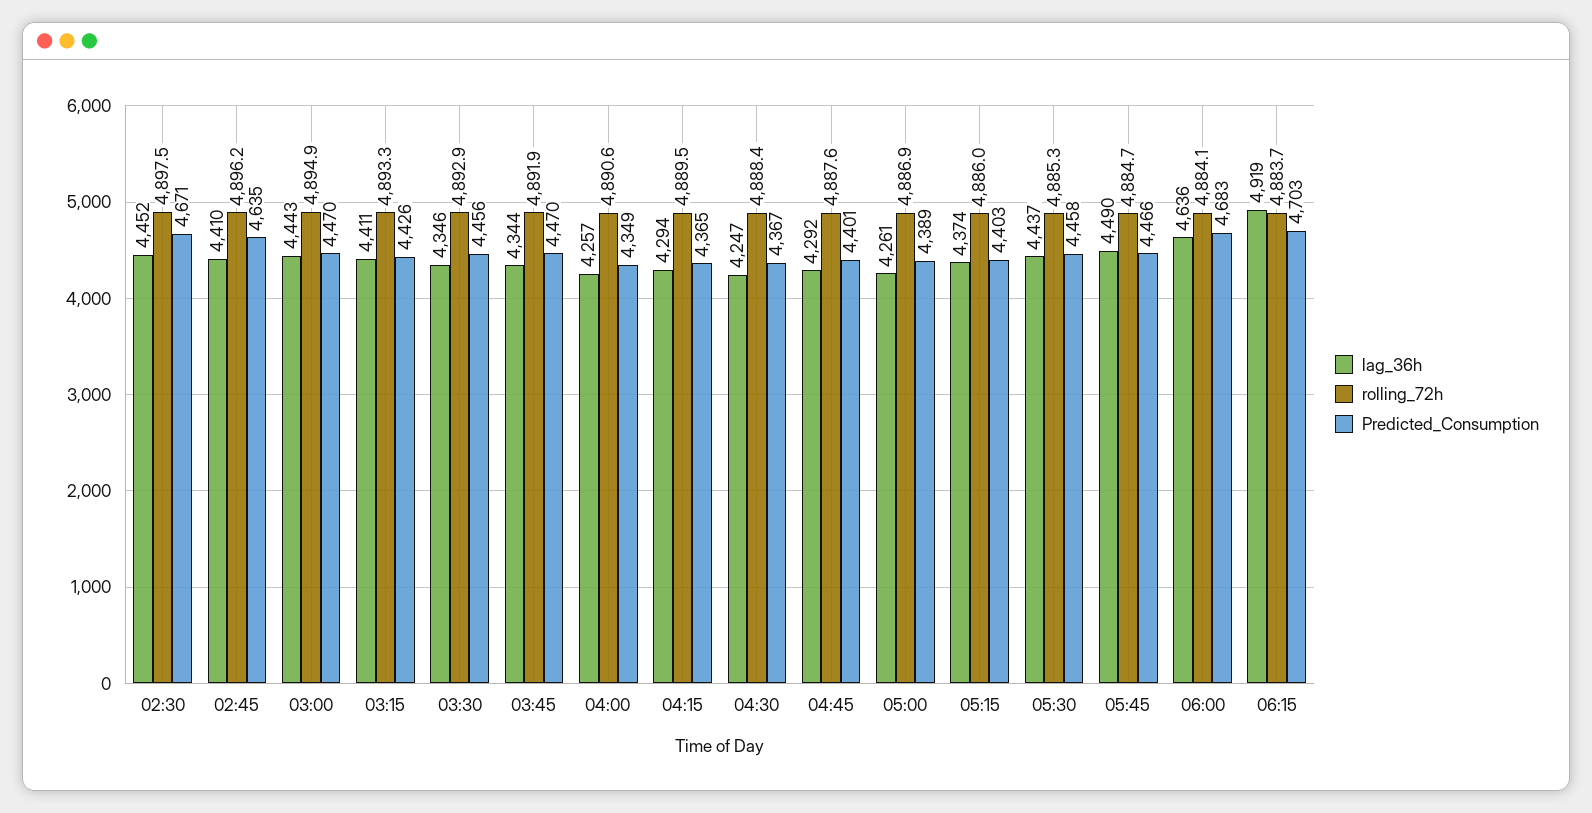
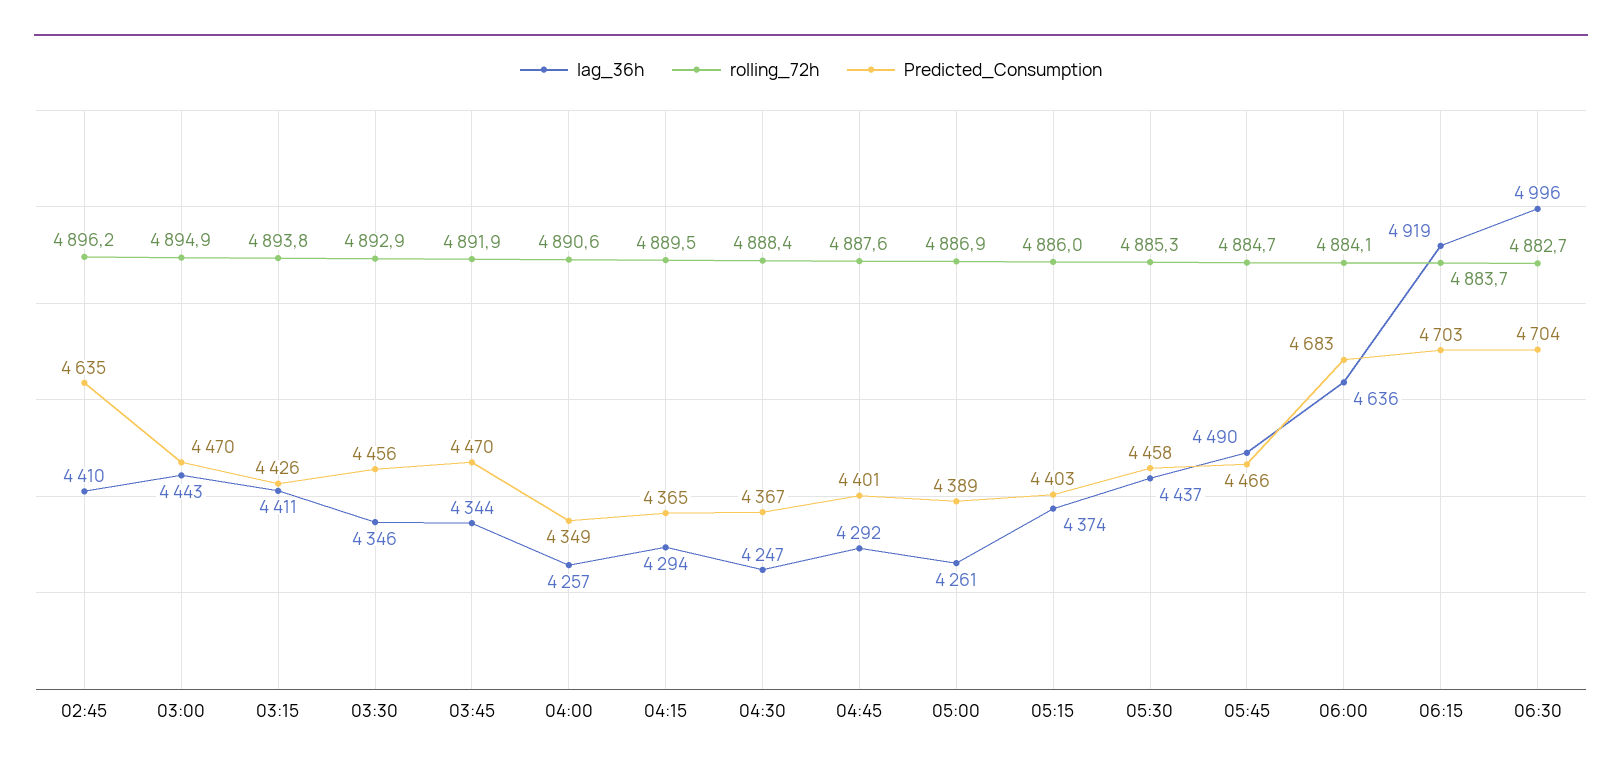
lag_36h, 02:30: 4452 -> none
rolling_72h, 02:30: 4897.5 -> none
Predicted_Consumption, 02:30: 4671 -> none
rolling_72h, 03:15: 4893.3 -> 4893.8
lag_36h, 06:30: none -> 4996
rolling_72h, 06:30: none -> 4882.7
Predicted_Consumption, 06:30: none -> 4704

